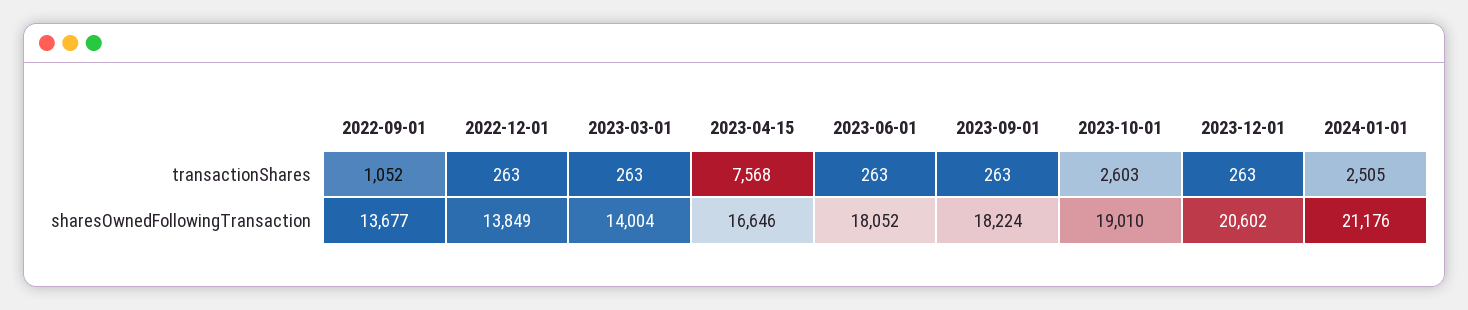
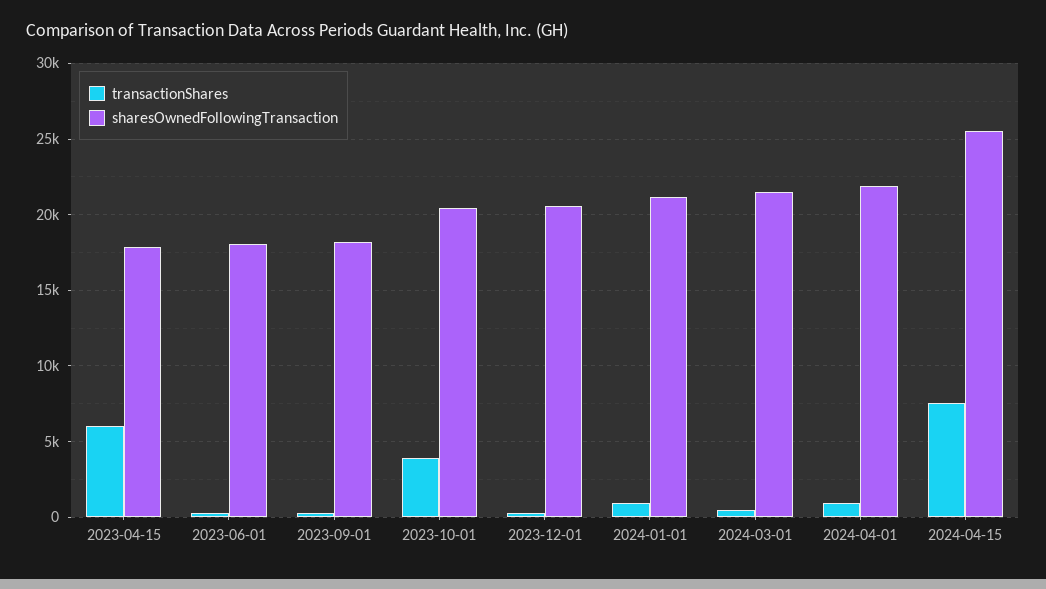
transactionShares, 2022-09-01: 1052 -> none
transactionShares, 2022-12-01: 263 -> none
transactionShares, 2023-03-01: 263 -> none
transactionShares, 2023-04-15: 7568 -> 6000
transactionShares, 2023-10-01: 2603 -> 4000
transactionShares, 2024-01-01: 2505 -> 1000
sharesOwnedFollowingTransaction, 2022-09-01: 13677 -> none
sharesOwnedFollowingTransaction, 2022-12-01: 13849 -> none
sharesOwnedFollowingTransaction, 2023-03-01: 14004 -> none
sharesOwnedFollowingTransaction, 2023-04-15: 16646 -> 18000
sharesOwnedFollowingTransaction, 2023-10-01: 19010 -> 20500
transactionShares, 2024-03-01: none -> 500
sharesOwnedFollowingTransaction, 2024-03-01: none -> 21500
transactionShares, 2024-04-01: none -> 1000
sharesOwnedFollowingTransaction, 2024-04-01: none -> 22000
transactionShares, 2024-04-15: none -> 7500
sharesOwnedFollowingTransaction, 2024-04-15: none -> 25500

